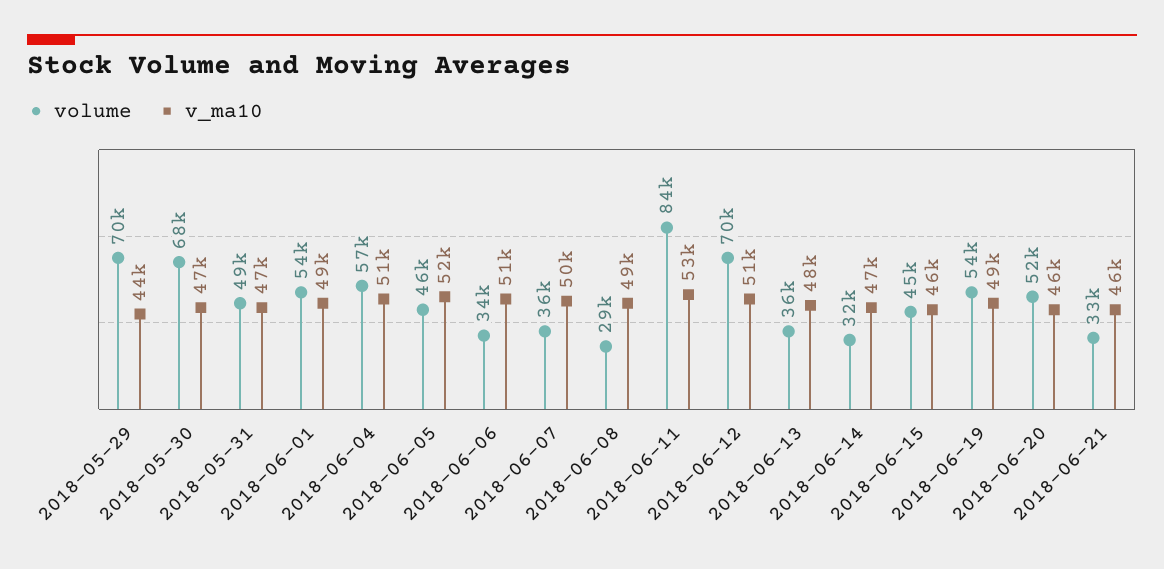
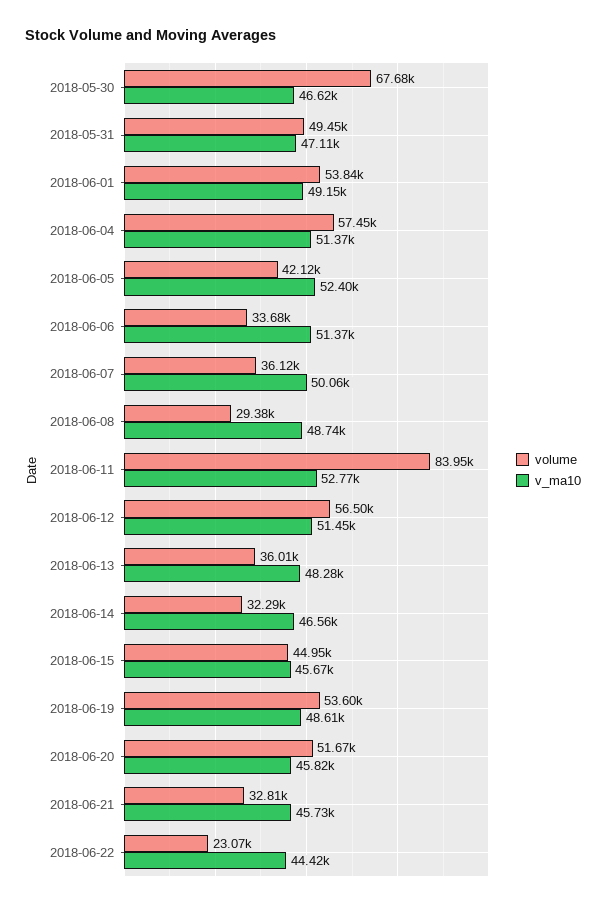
volume, 2018-05-29: 70000 -> none
v_ma10, 2018-05-29: 44000 -> none
volume, 2018-06-05: 46000 -> 42120
volume, 2018-06-12: 70000 -> 56500
volume, 2018-06-22: none -> 23070
v_ma10, 2018-06-22: none -> 44420

